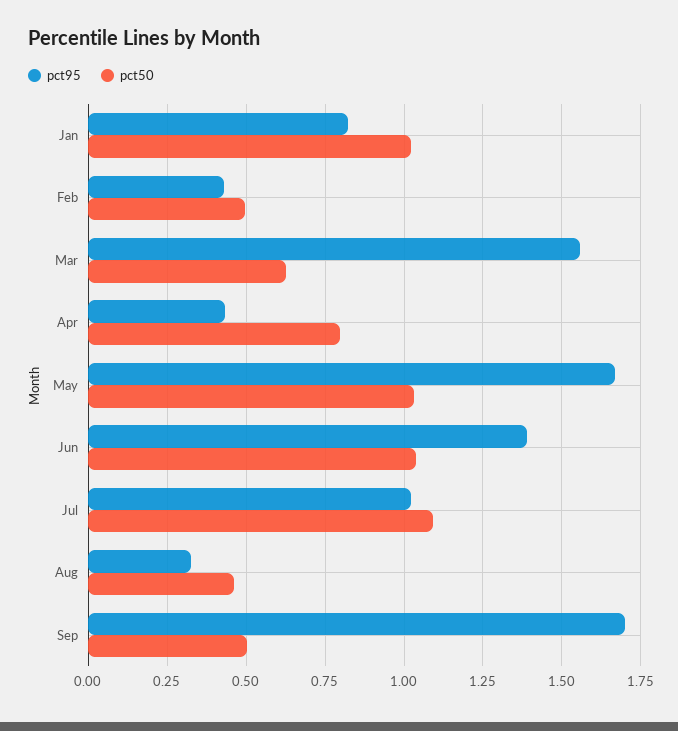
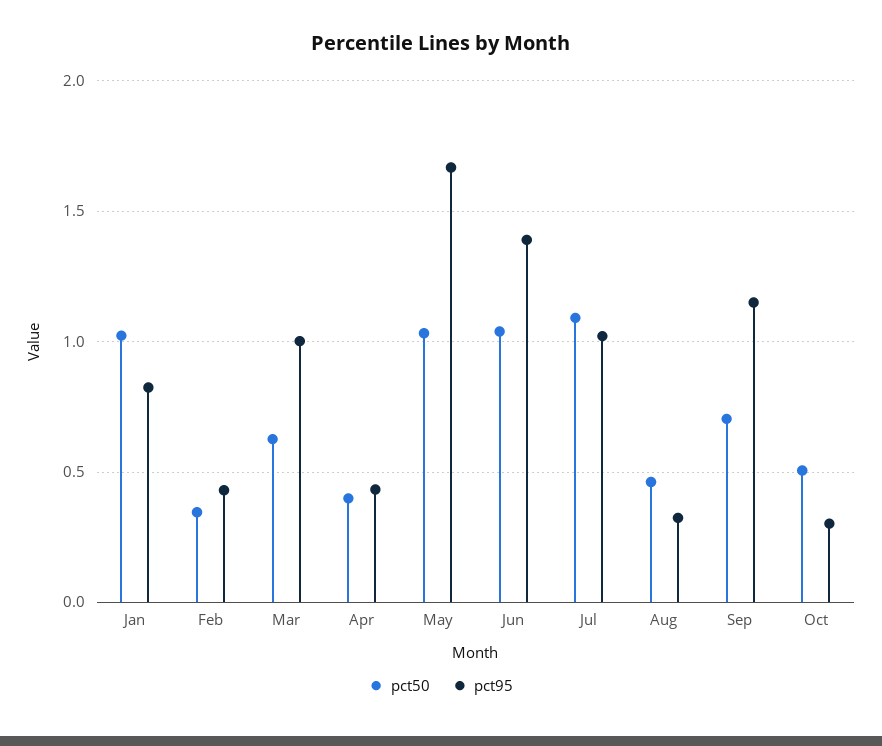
pct50, Feb: 0.5 -> 0.35
pct95, Mar: 1.55 -> 1
pct50, Apr: 0.8 -> 0.4
pct95, Sep: 1.7 -> 1.15
pct50, Sep: 0.5 -> 0.7
pct50, Oct: none -> 0.5
pct95, Oct: none -> 0.3

